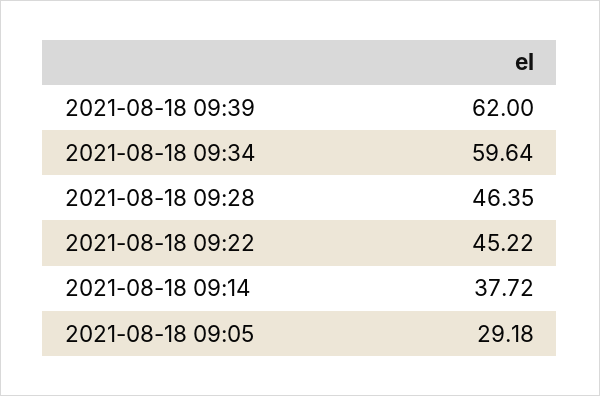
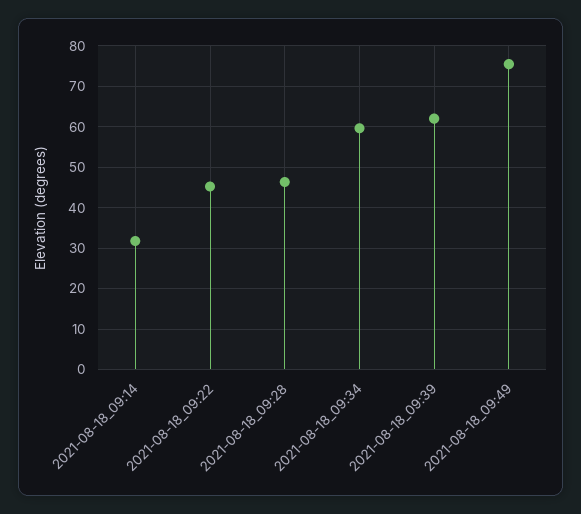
2021-08-18 09:14: 37.72 -> 32
2021-08-18 09:05: 29.18 -> none
2021-08-18_09:49: none -> 76

